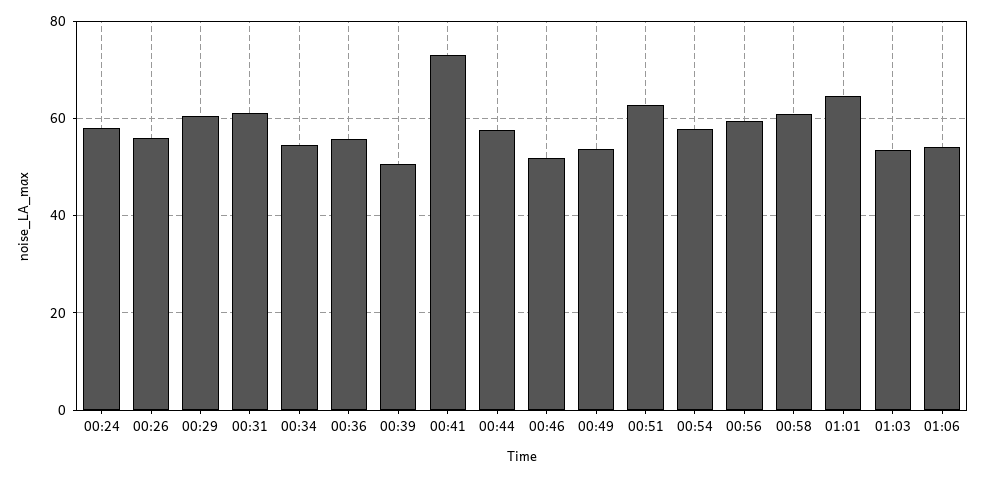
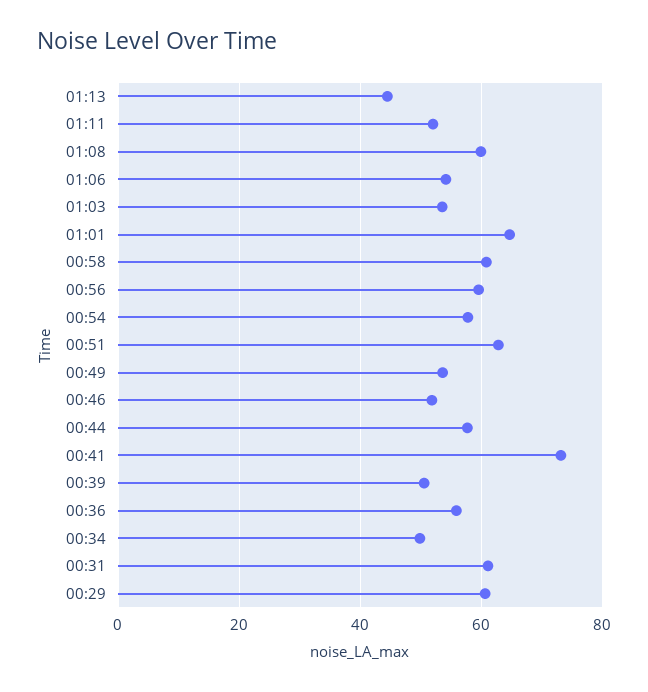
00:24: 58 -> none
00:26: 56 -> none
00:34: 54 -> 50
01:13: none -> 44
01:11: none -> 52
01:08: none -> 60

